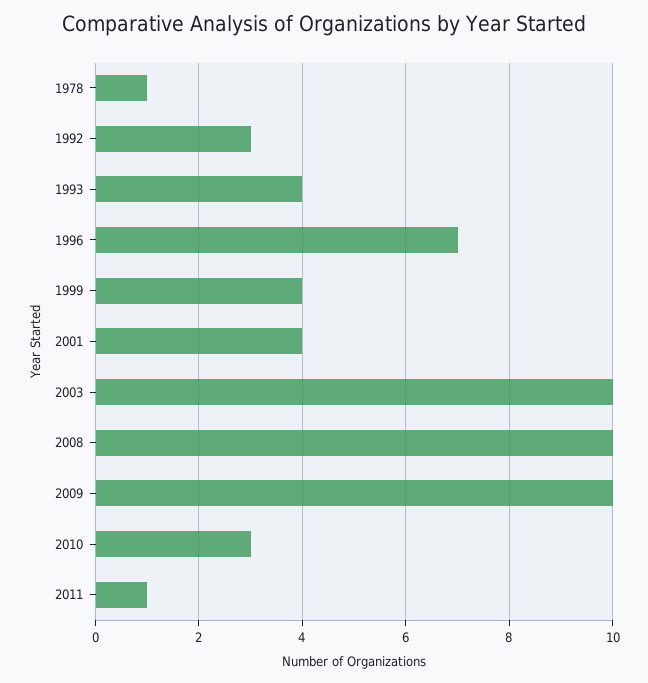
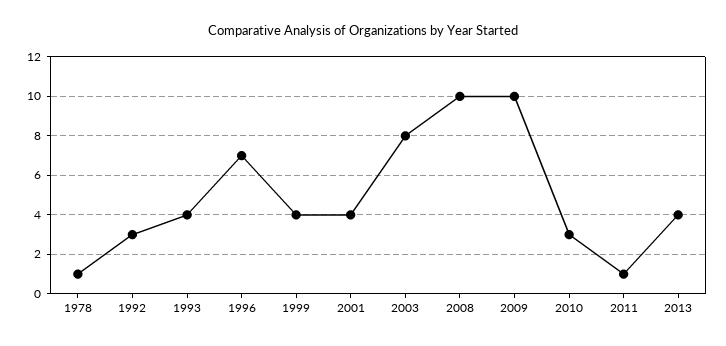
2003: 10 -> 8
2013: none -> 4

